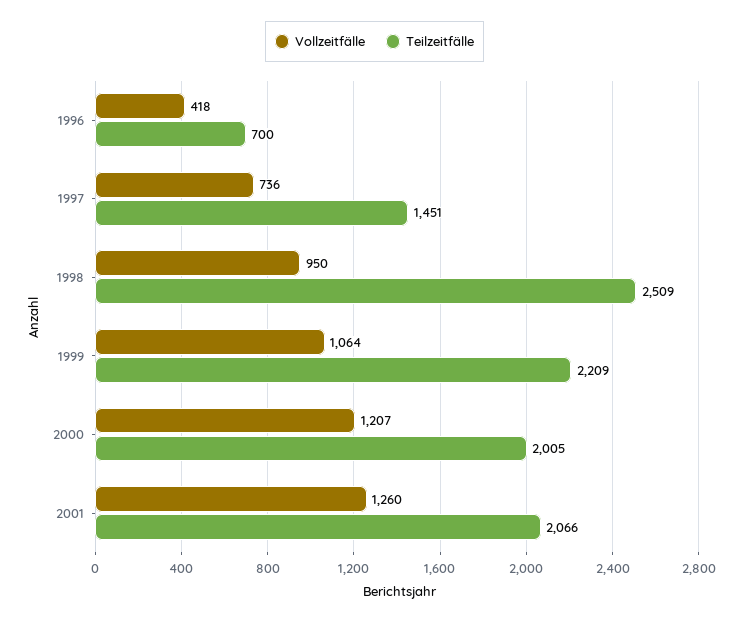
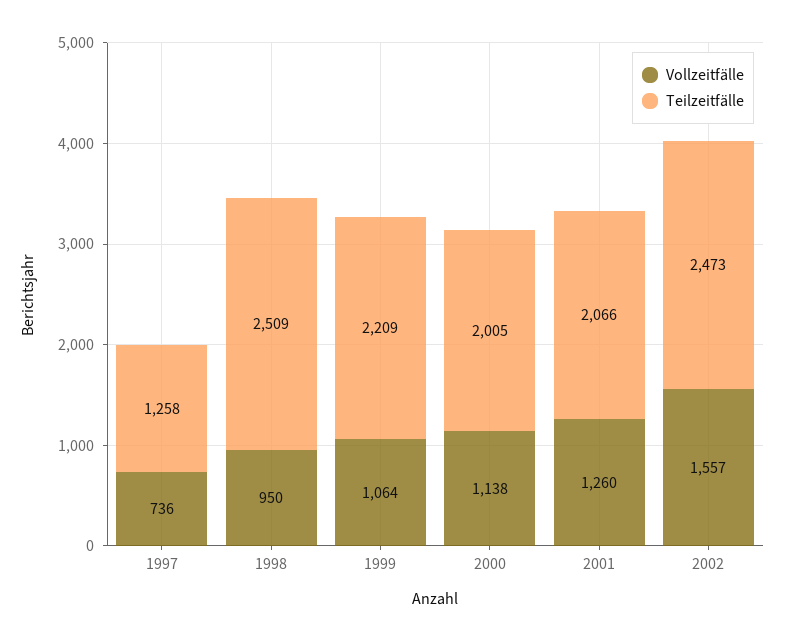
Vollzeitfälle, 1996: 418 -> none
Teilzeitfälle, 1996: 700 -> none
Teilzeitfälle, 1997: 1451 -> 1258
Vollzeitfälle, 2000: 1207 -> 1138
Vollzeitfälle, 2002: none -> 1557
Teilzeitfälle, 2002: none -> 2473

